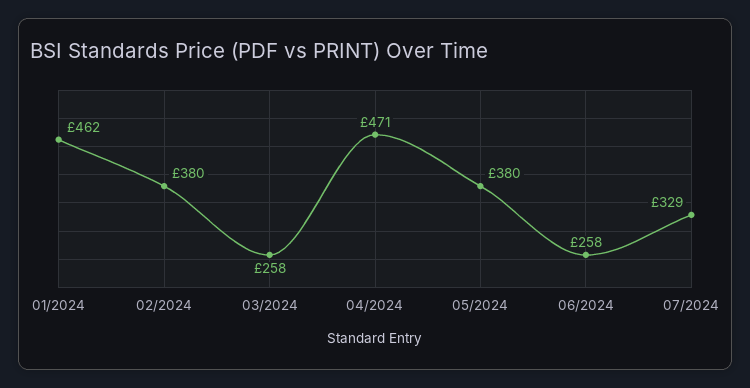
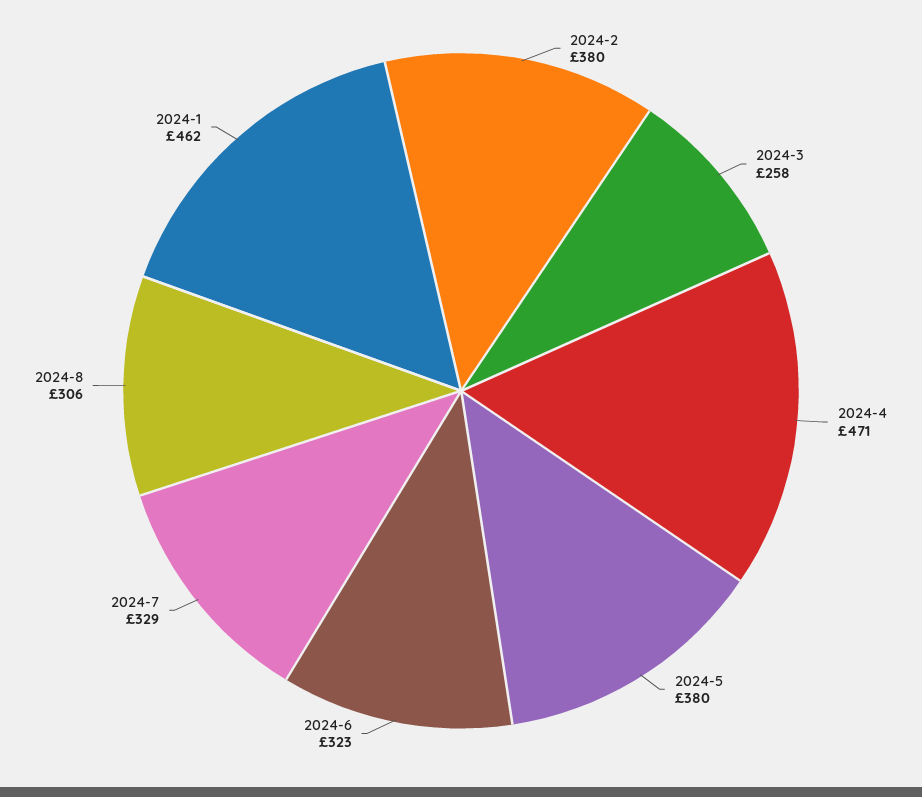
06/2024: 258 -> 323
2024-8: none -> 306

